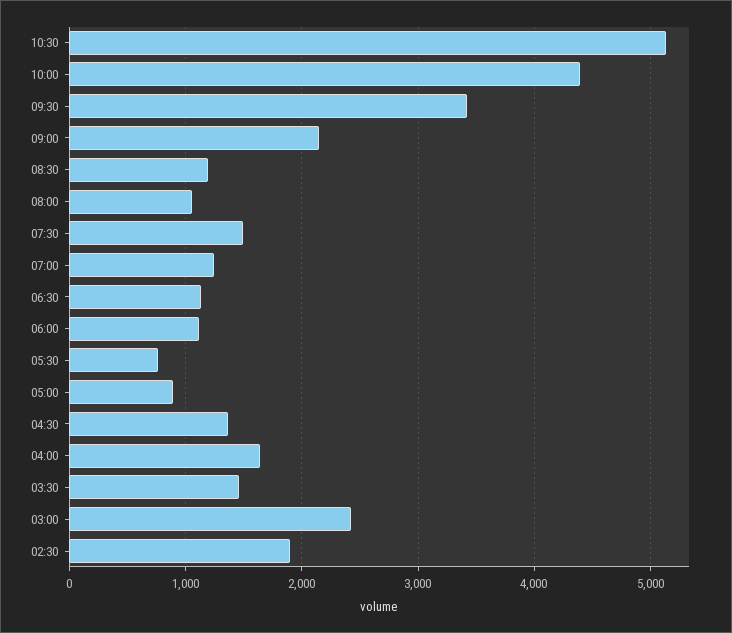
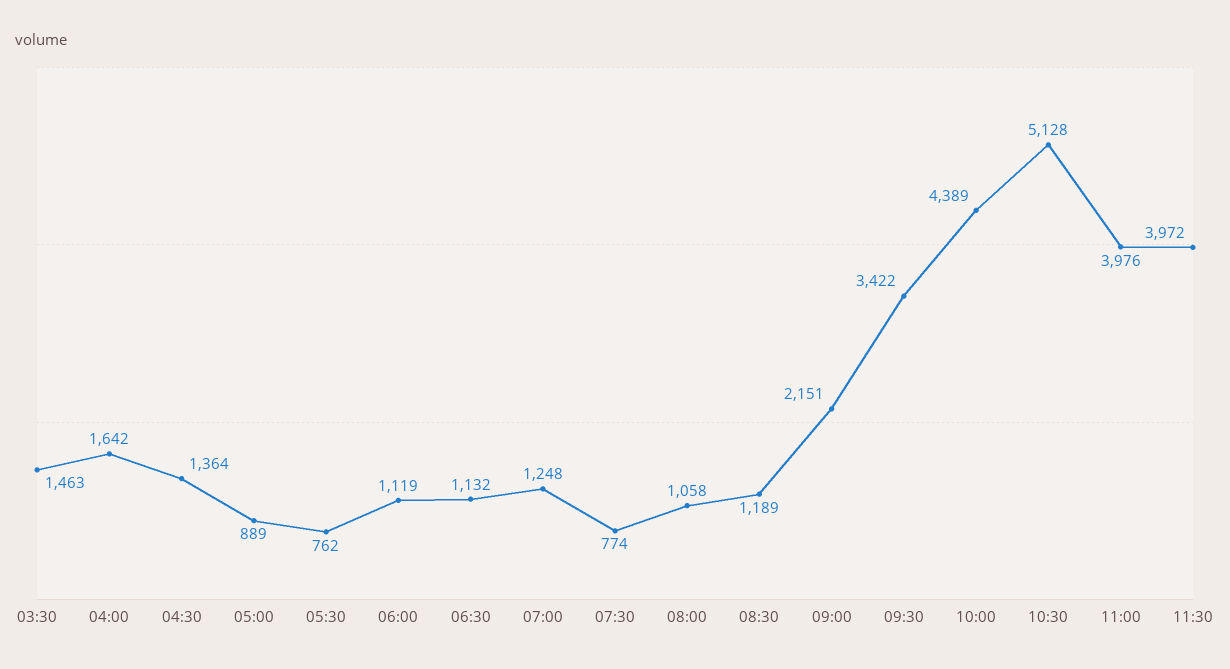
07:30: 1500 -> 774
03:00: 2400 -> none
02:30: 1900 -> none
11:00: none -> 3976
11:30: none -> 3972

